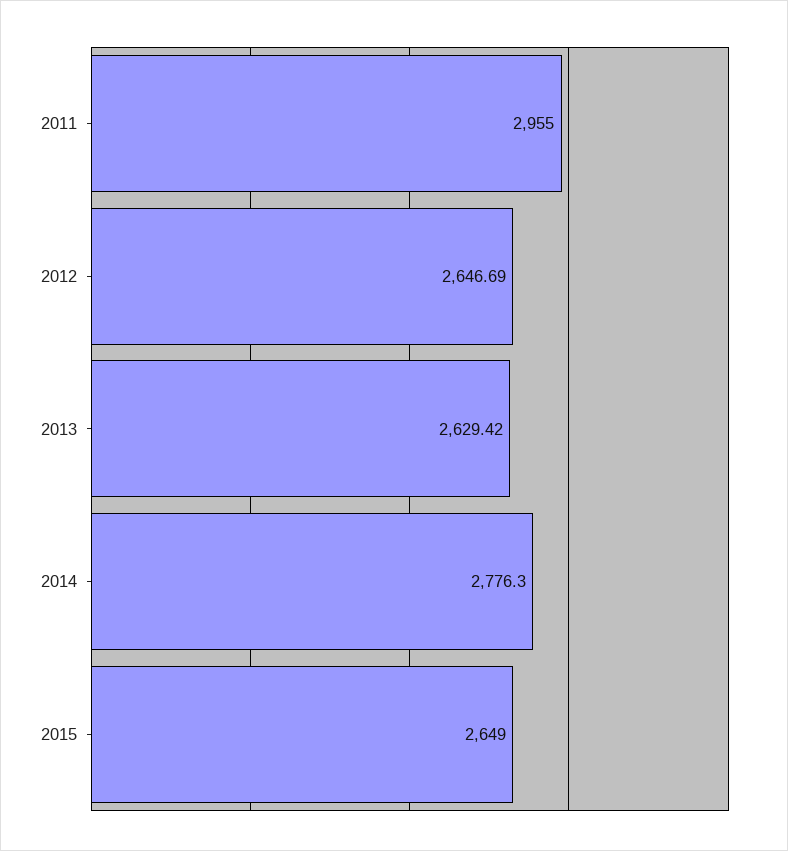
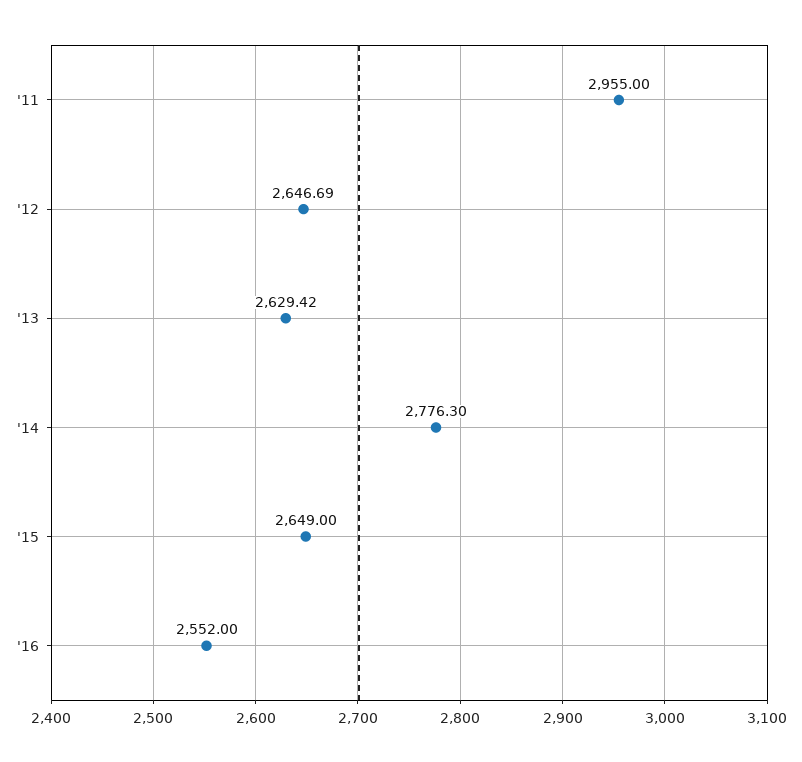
'16: none -> 2552

